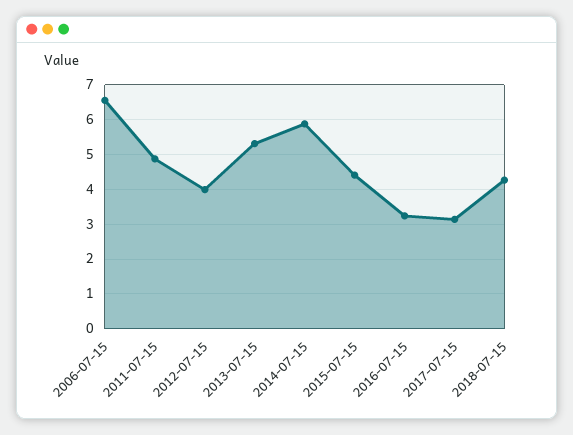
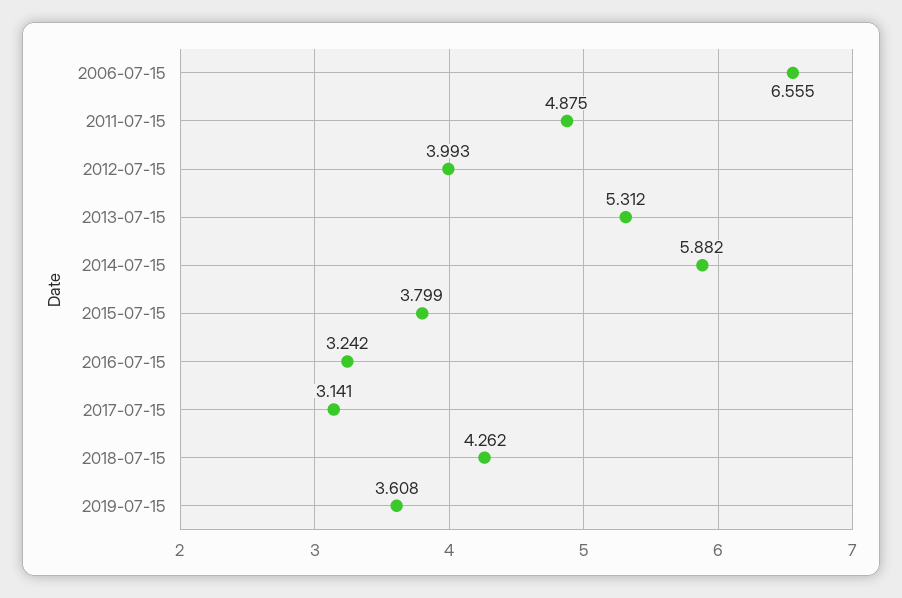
2015-07-15: 4.4 -> 3.799
2019-07-15: none -> 3.608

